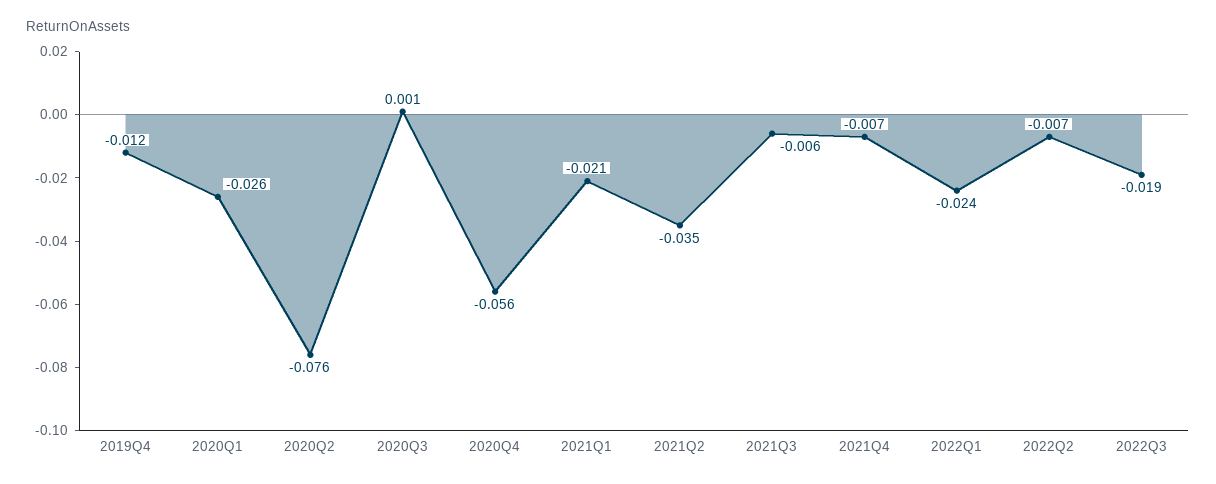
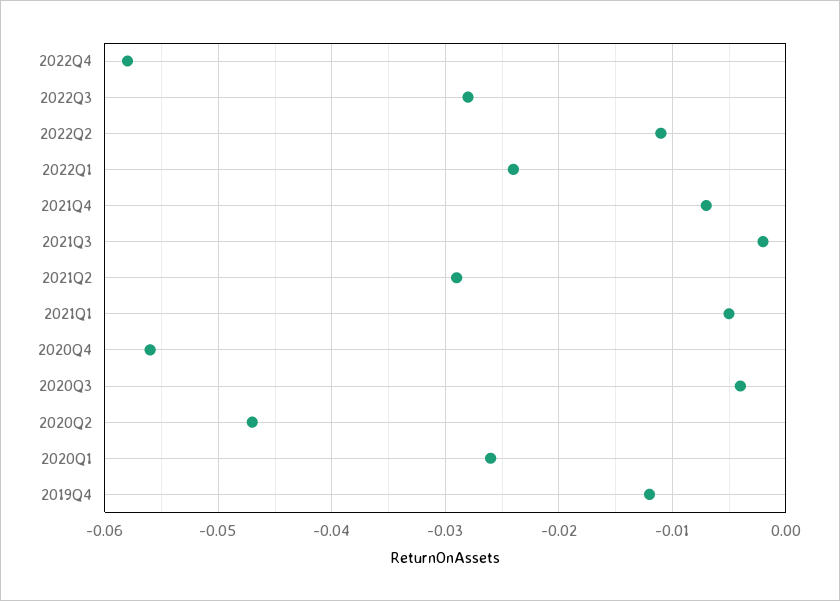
2020Q2: -0.076 -> -0.047
2020Q3: 0.001 -> -0.004
2021Q1: -0.021 -> -0.005
2021Q2: -0.035 -> -0.029
2021Q3: -0.006 -> -0.002
2022Q2: -0.007 -> -0.011
2022Q3: -0.019 -> -0.028
2022Q4: none -> -0.058

